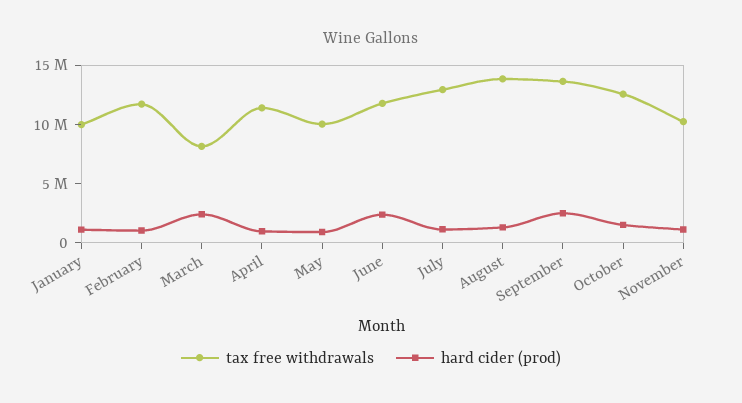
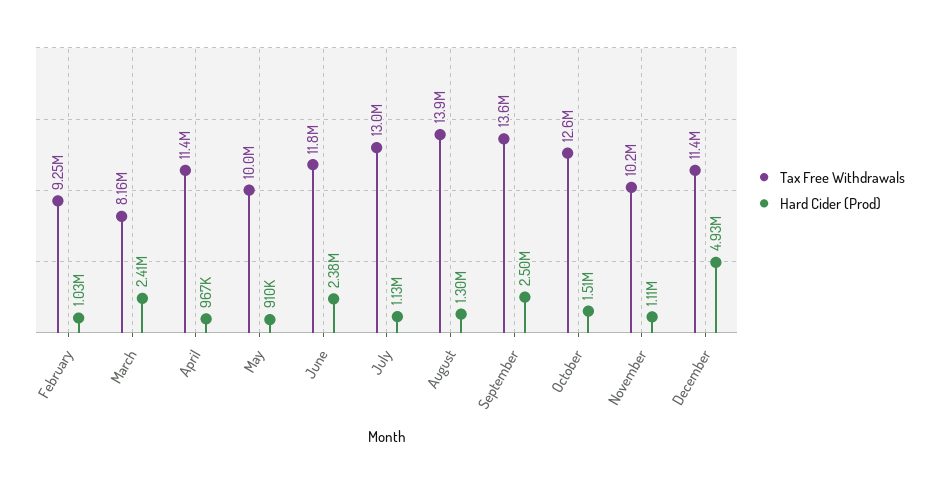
tax free withdrawals, January: 10000000 -> none
hard cider (prod), January: 1000000 -> none
tax free withdrawals, February: 12000000 -> 9250000
tax free withdrawals, December: none -> 11400000
hard cider (prod), December: none -> 4930000

